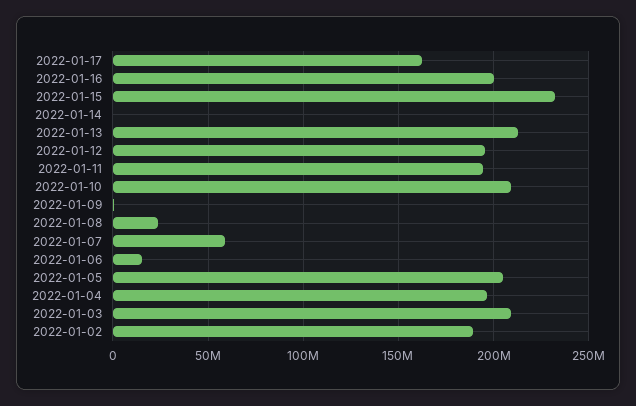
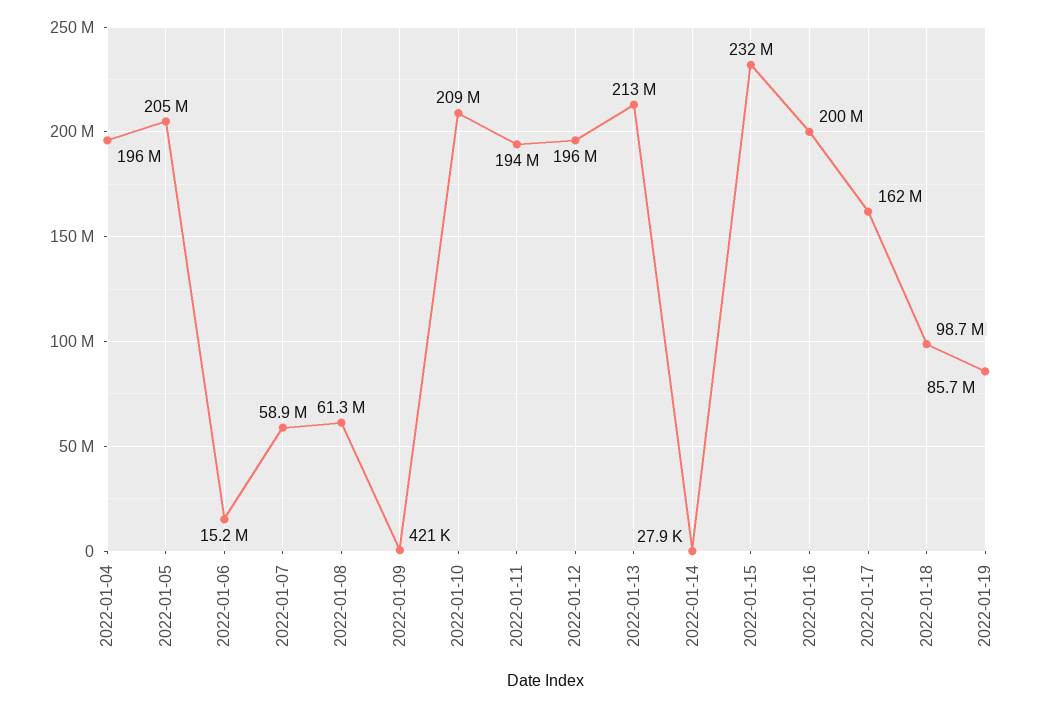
2022-01-08: 25000000 -> 61300000
2022-01-03: 210000000 -> none
2022-01-02: 190000000 -> none
2022-01-18: none -> 98700000
2022-01-19: none -> 85700000

